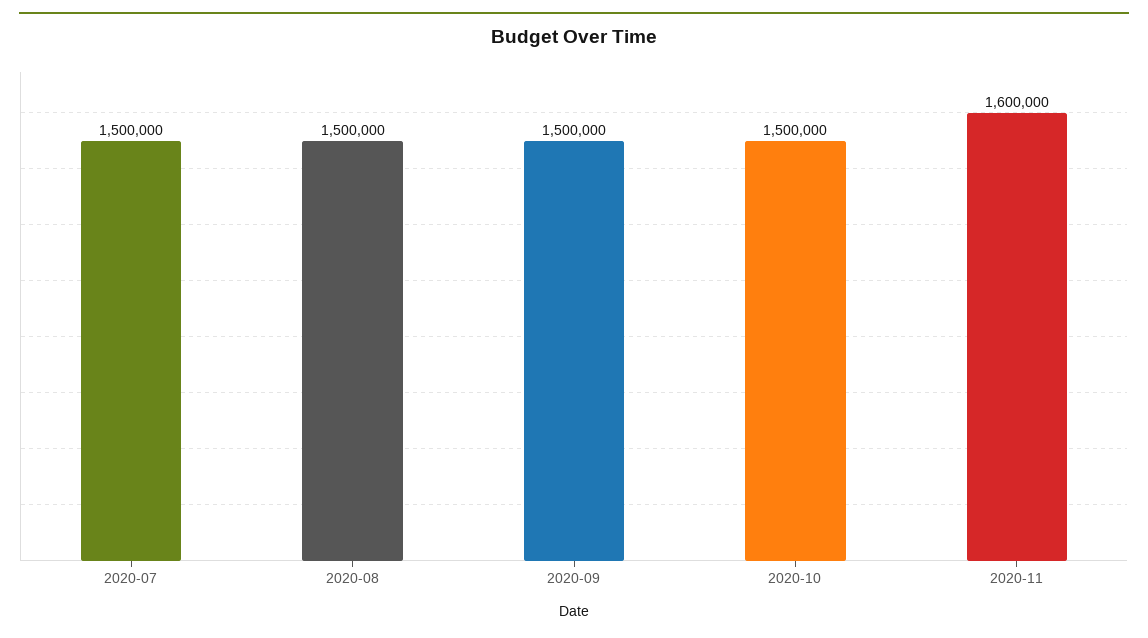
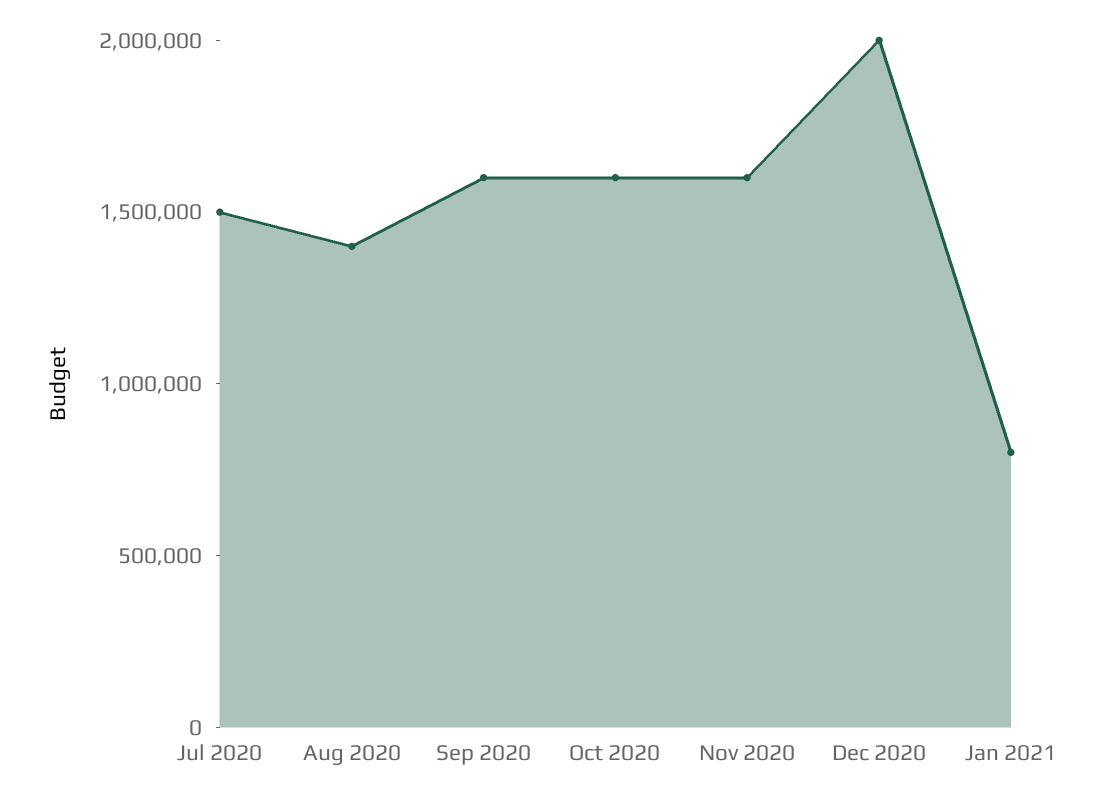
2020-08: 1500000 -> 1400000
2020-09: 1500000 -> 1600000
2020-10: 1500000 -> 1600000
Dec 2020: none -> 2000000
Jan 2021: none -> 800000

